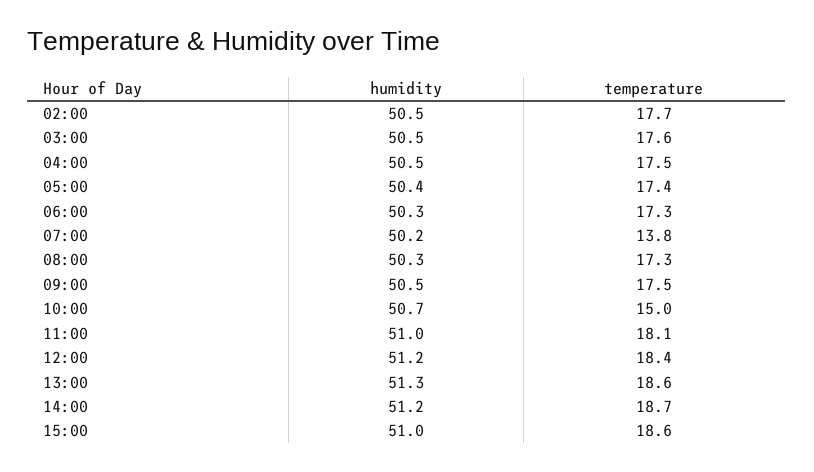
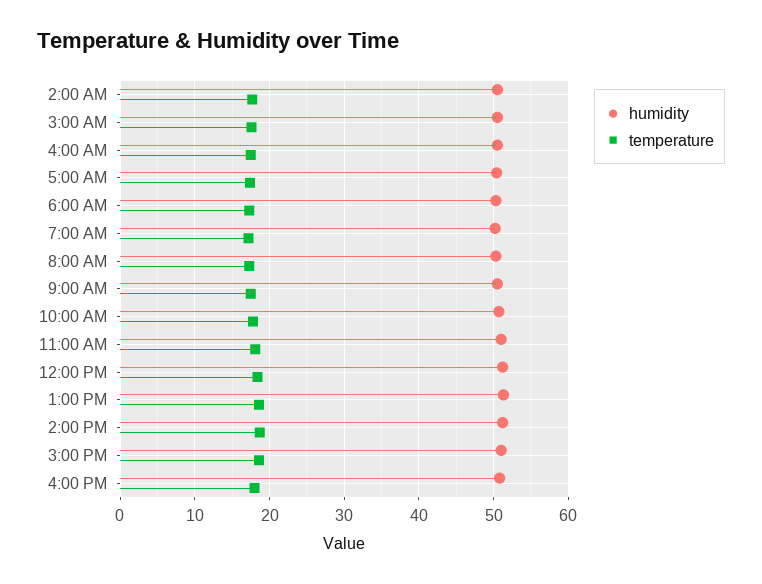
temperature, 07:00: 13.8 -> 17
temperature, 10:00: 15 -> 18
humidity, 4:00 PM: none -> 51
temperature, 4:00 PM: none -> 18

